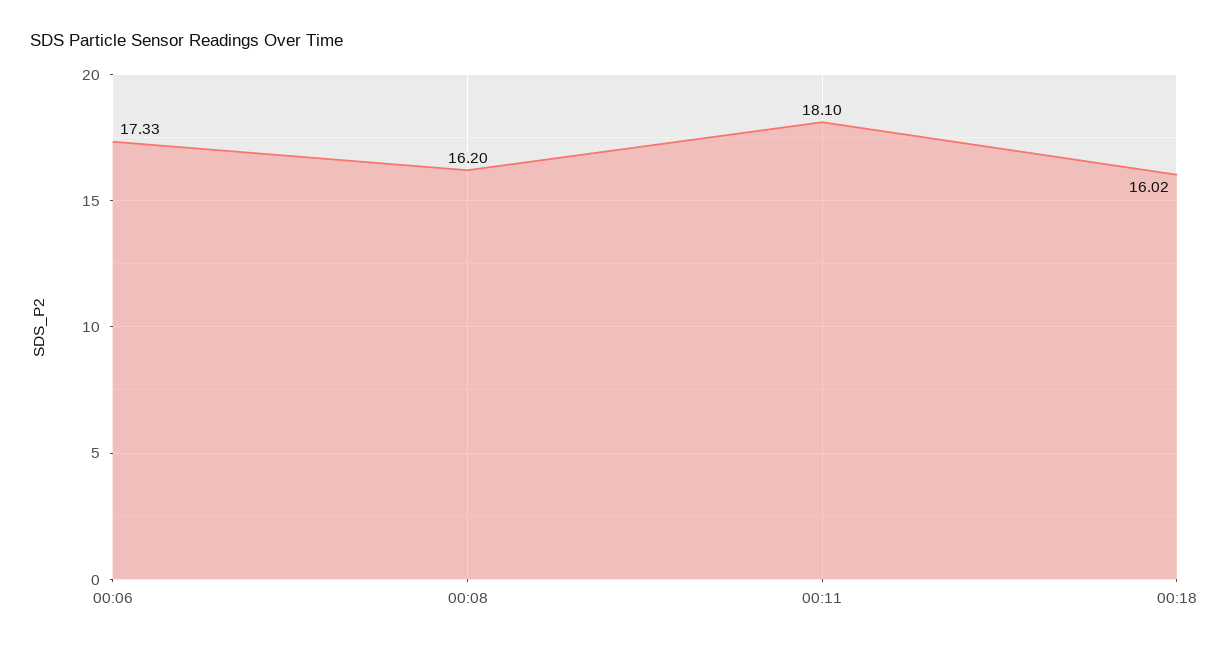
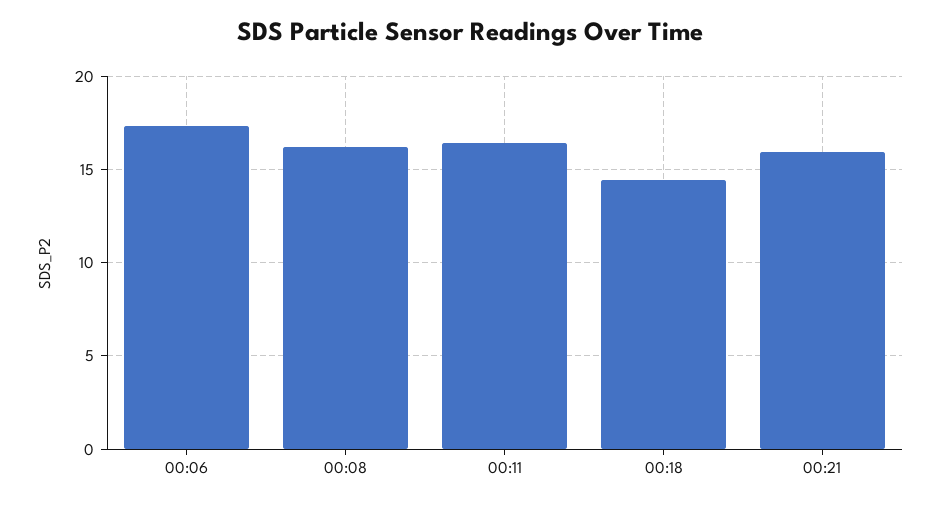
00:11: 18.1 -> 16.5
00:18: 16.02 -> 14.5
00:21: none -> 16

